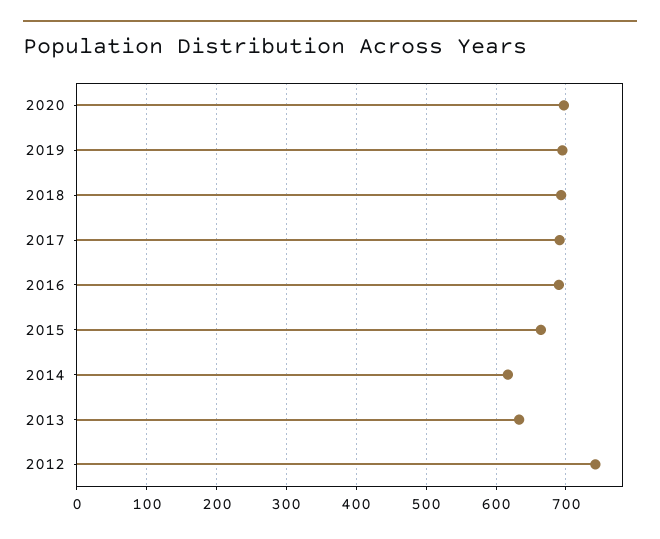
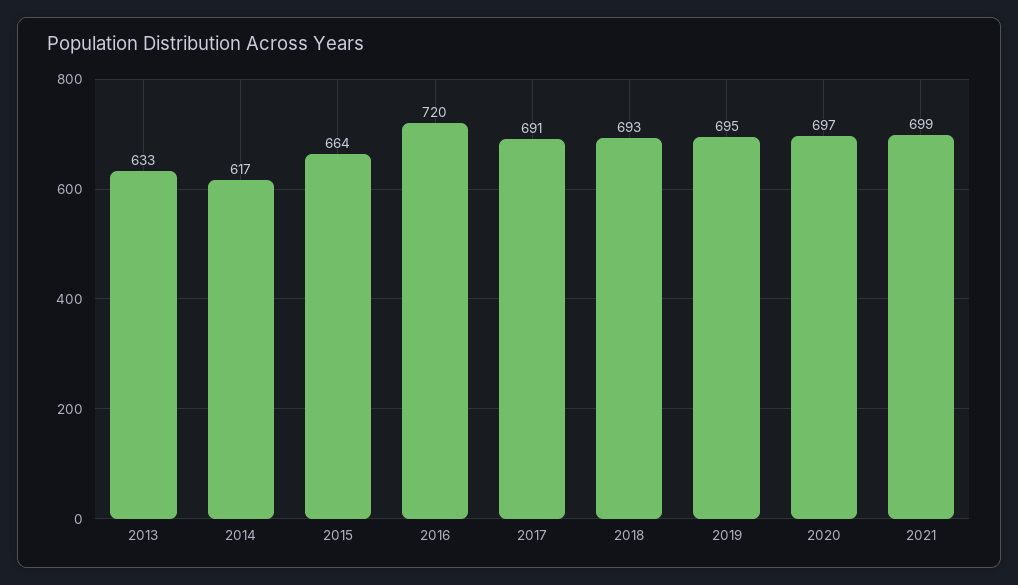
2016: 690 -> 720
2012: 740 -> none
2021: none -> 699

